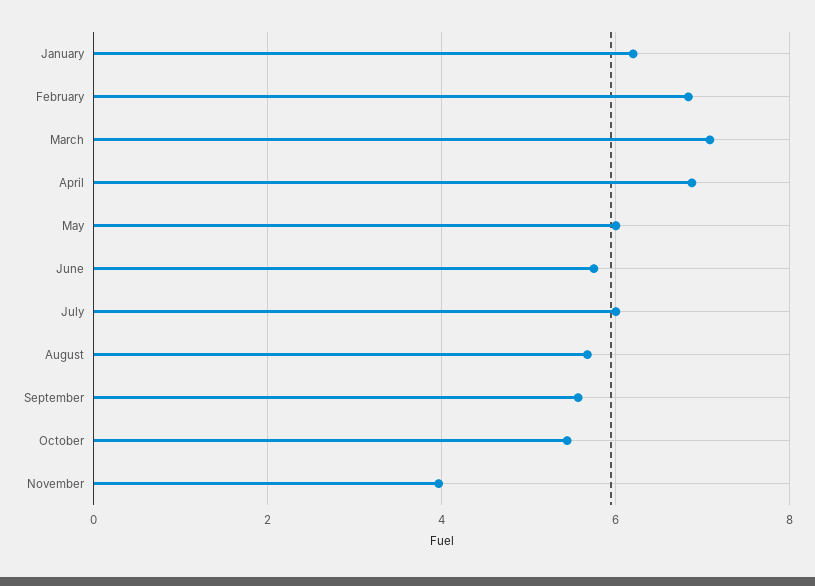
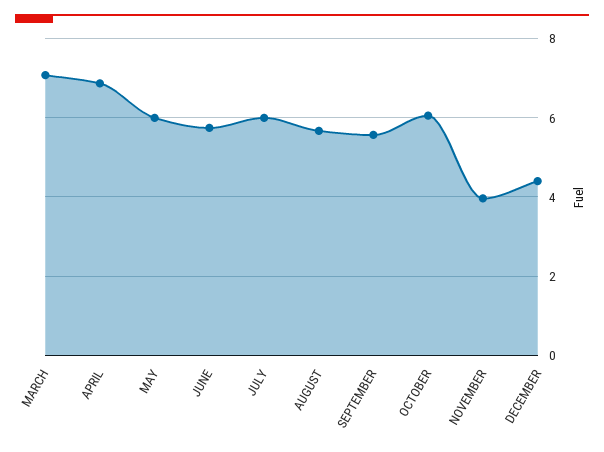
January: 6.2 -> none
February: 6.8 -> none
October: 5.4 -> 6
DECEMBER: none -> 4.4

